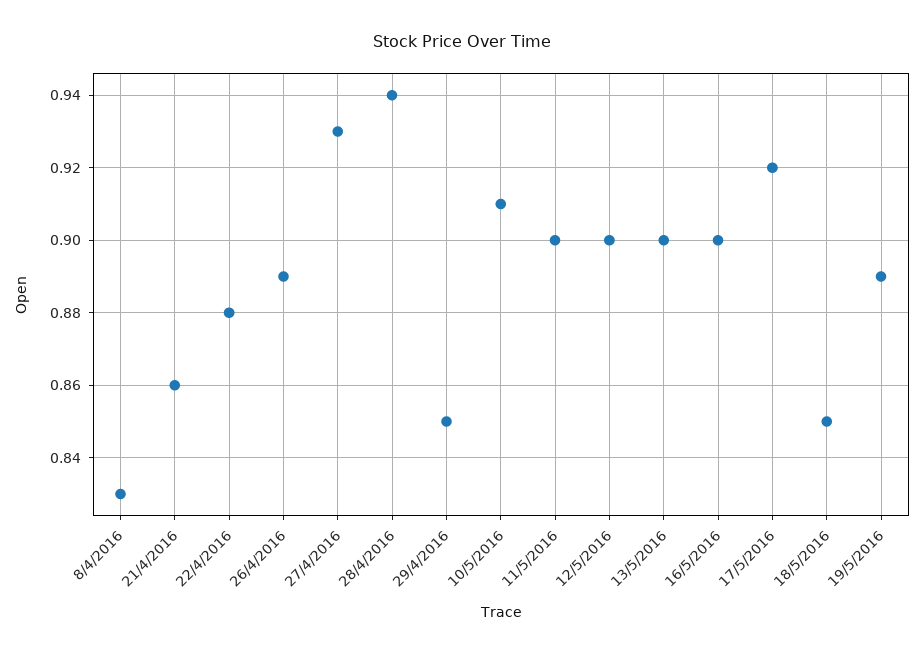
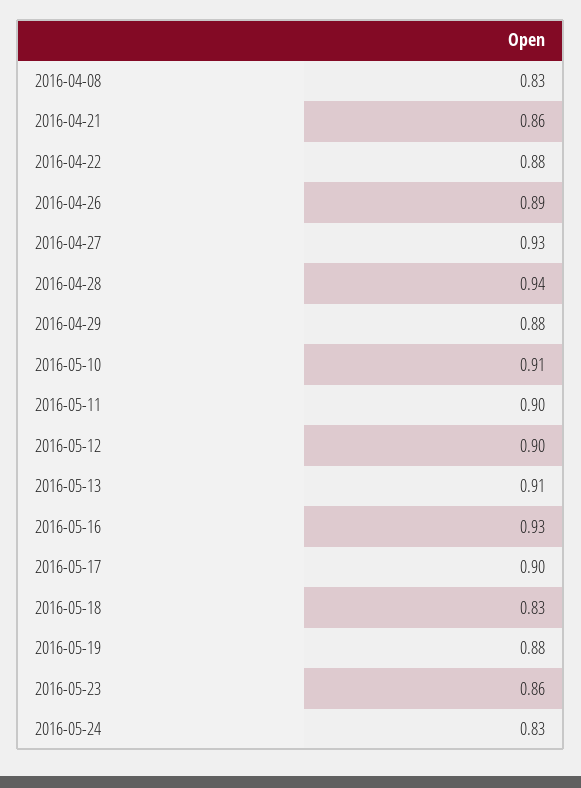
29/4/2016: 0.85 -> 0.88
13/5/2016: 0.9 -> 0.91
16/5/2016: 0.9 -> 0.93
17/5/2016: 0.92 -> 0.9
18/5/2016: 0.85 -> 0.83
19/5/2016: 0.89 -> 0.88
2016-05-23: none -> 0.86
2016-05-24: none -> 0.83

